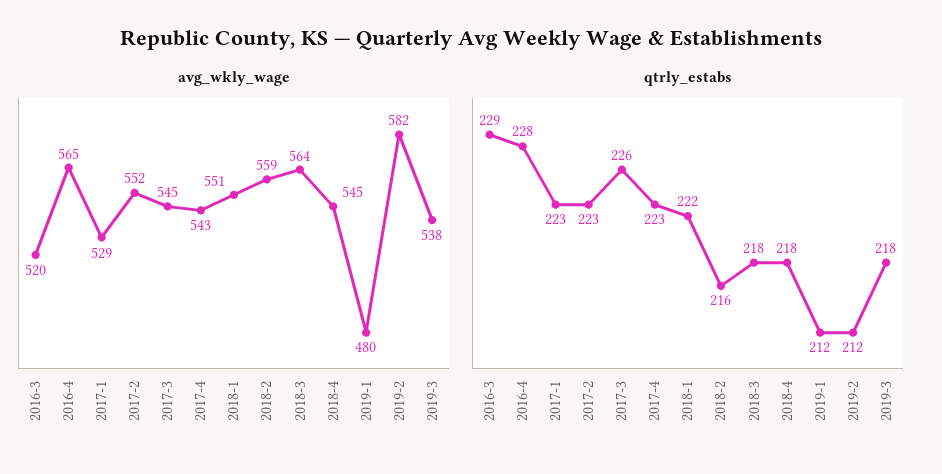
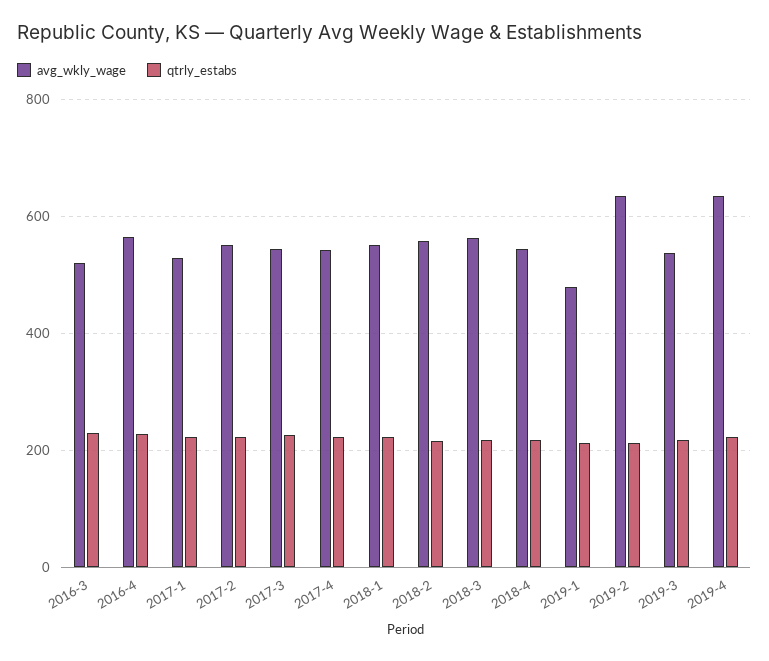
avg_wkly_wage, 2019-2: 582 -> 640
avg_wkly_wage, 2019-4: none -> 640
qtrly_estabs, 2019-4: none -> 220

